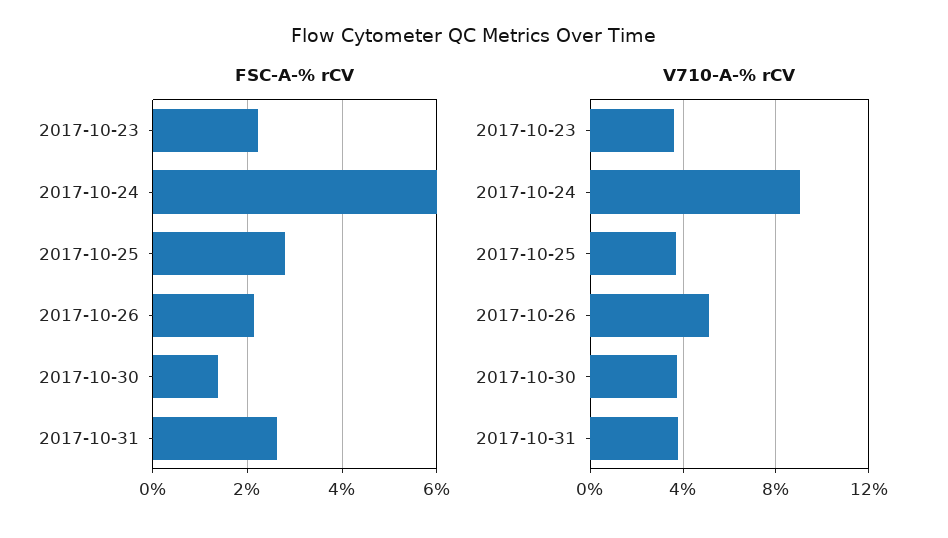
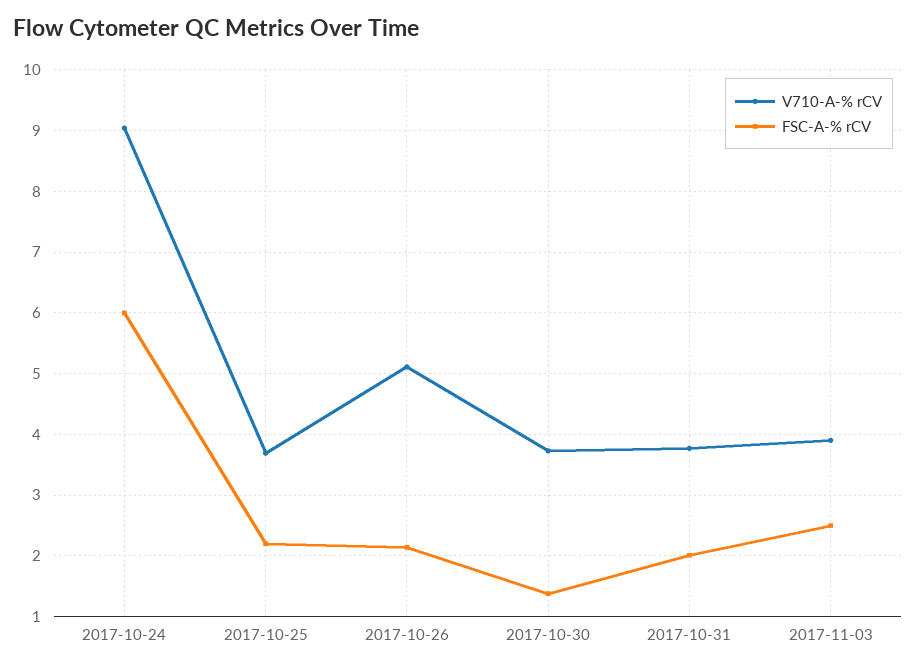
FSC-A-% rCV, 2017-10-23: 2.2 -> none
FSC-A-% rCV, 2017-10-25: 2.8 -> 2.2
FSC-A-% rCV, 2017-10-31: 2.6 -> 2
V710-A-% rCV, 2017-10-23: 3.5 -> none
V710-A-% rCV, 2017-11-03: none -> 3.9
FSC-A-% rCV, 2017-11-03: none -> 2.5

